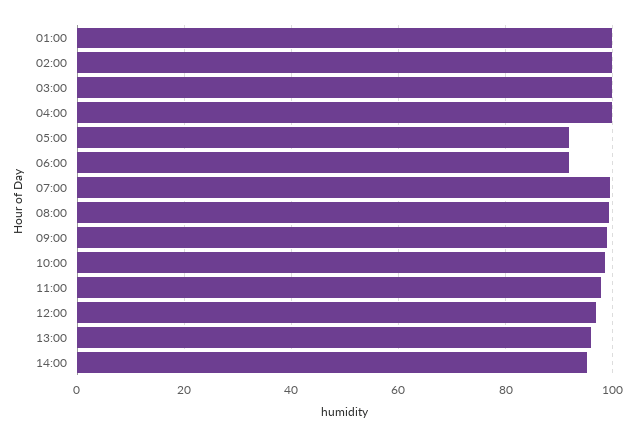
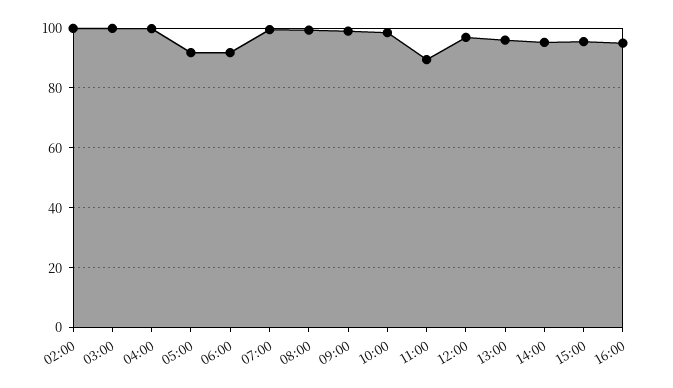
01:00: 100 -> none
11:00: 98 -> 90
15:00: none -> 95
16:00: none -> 95

